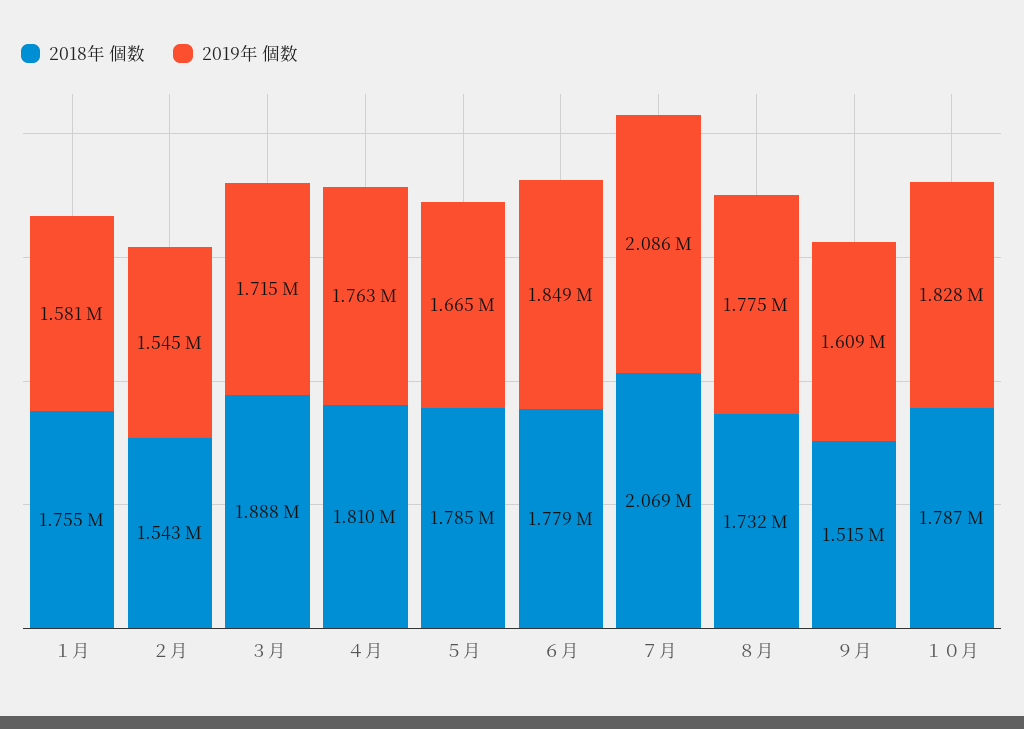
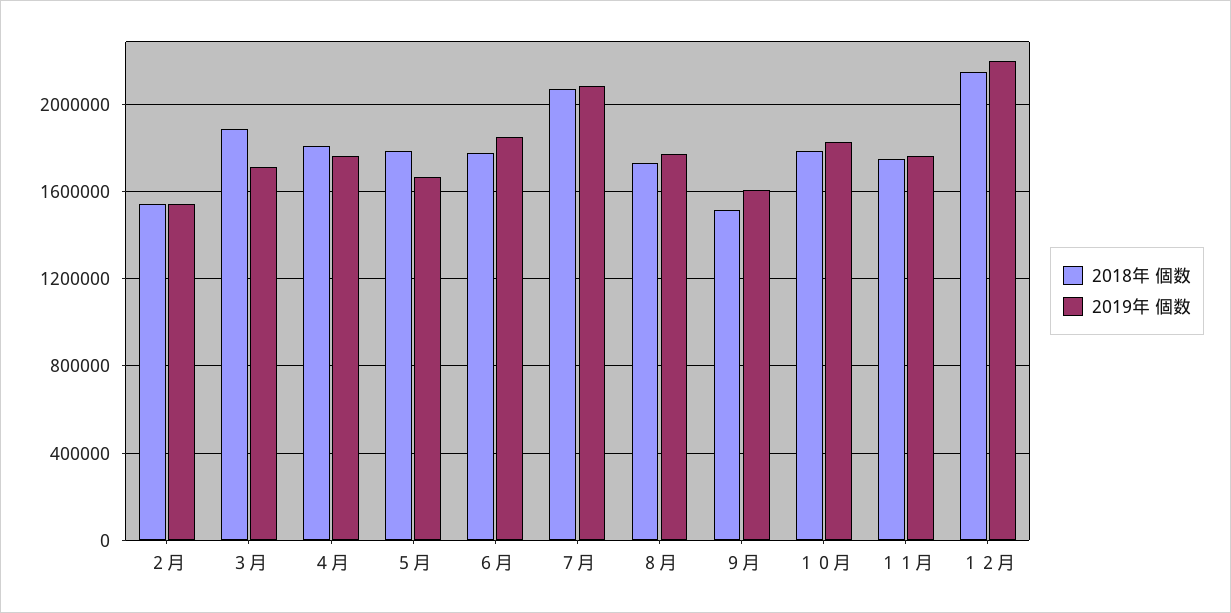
2018年 個数, １月: 1755000 -> none
2019年 個数, １月: 1581000 -> none
2018年 個数, １１月: none -> 1750000
2019年 個数, １１月: none -> 1750000
2018年 個数, １２月: none -> 2150000
2019年 個数, １２月: none -> 2200000

